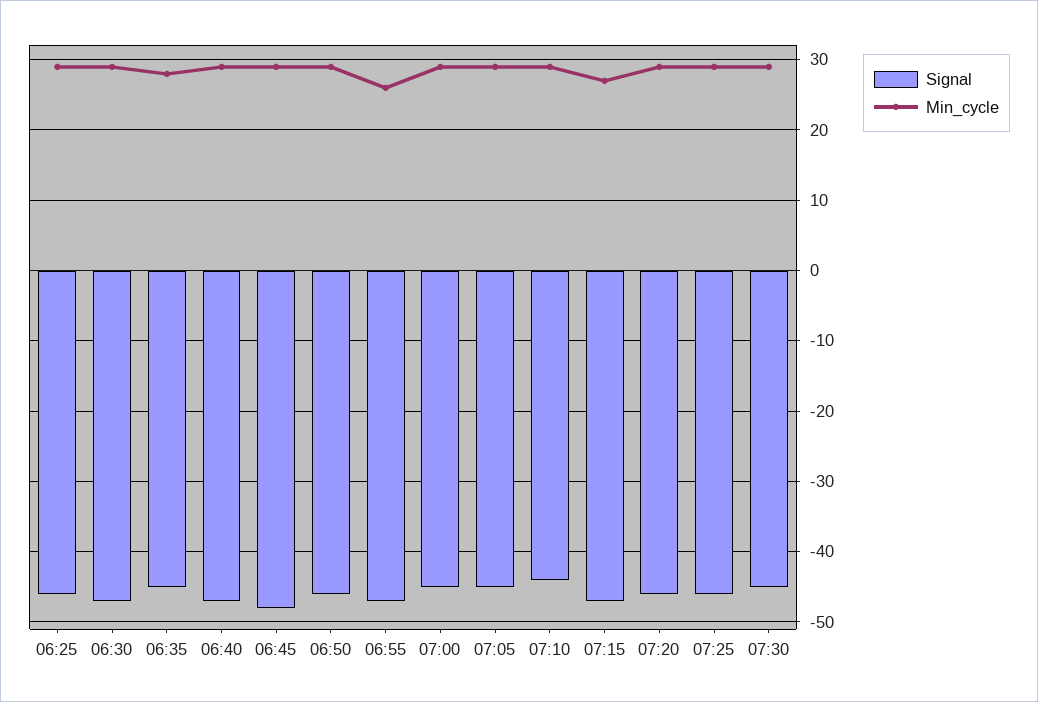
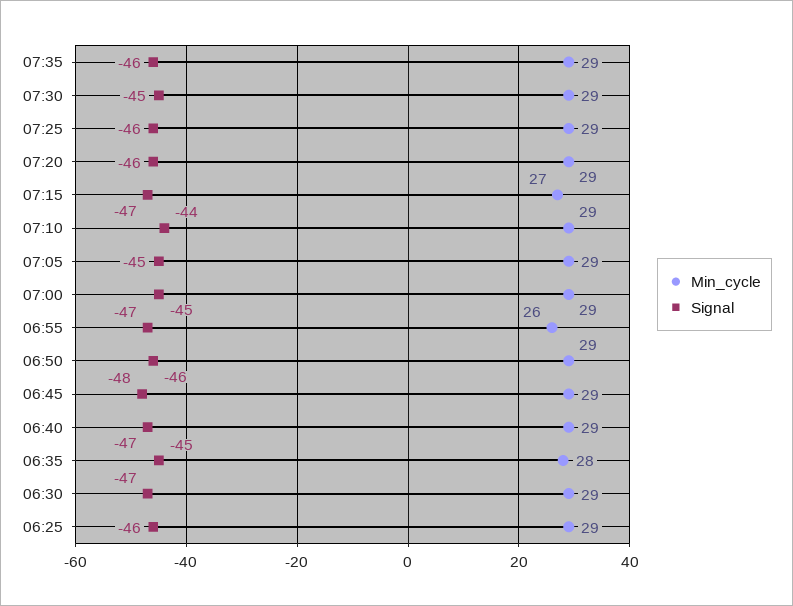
Min_cycle, 07:35: none -> 29
Signal, 07:35: none -> -46

